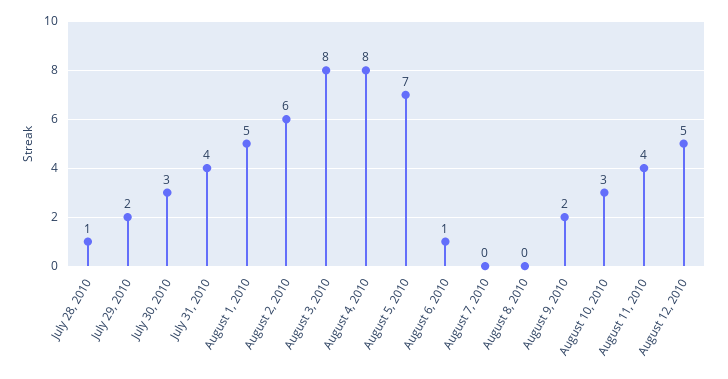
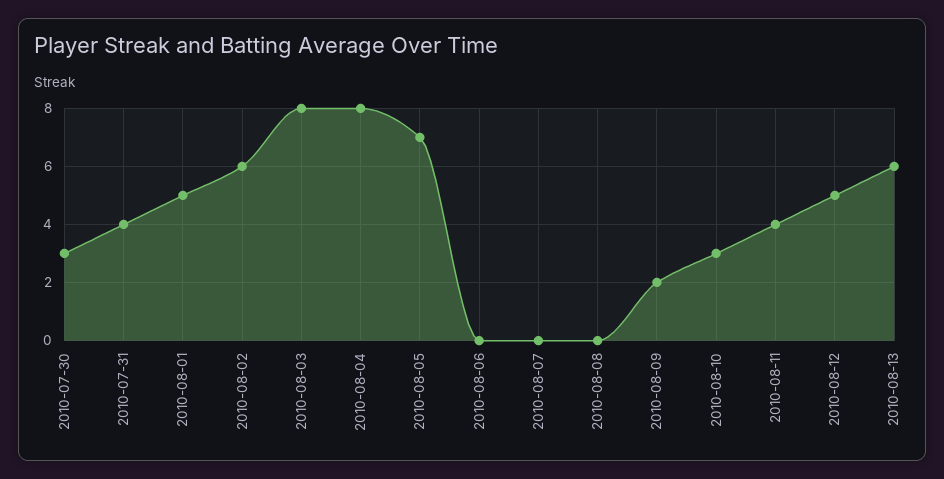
July 28, 2010: 1 -> none
July 29, 2010: 2 -> none
August 6, 2010: 1 -> 0
2010-08-13: none -> 6

